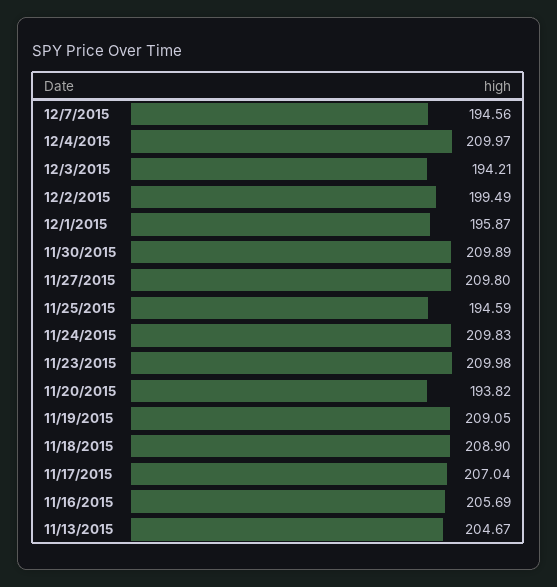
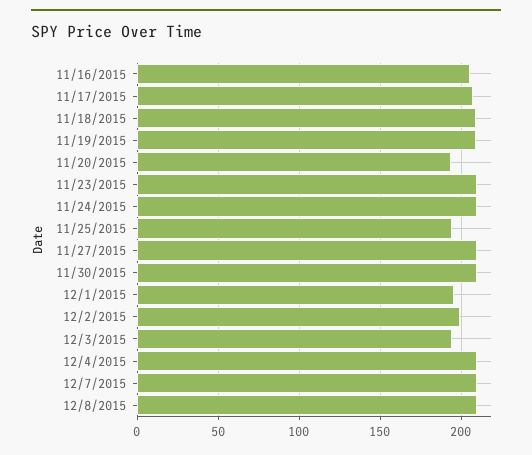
12/7/2015: 194.56 -> 210
11/13/2015: 204.67 -> none
12/8/2015: none -> 210

